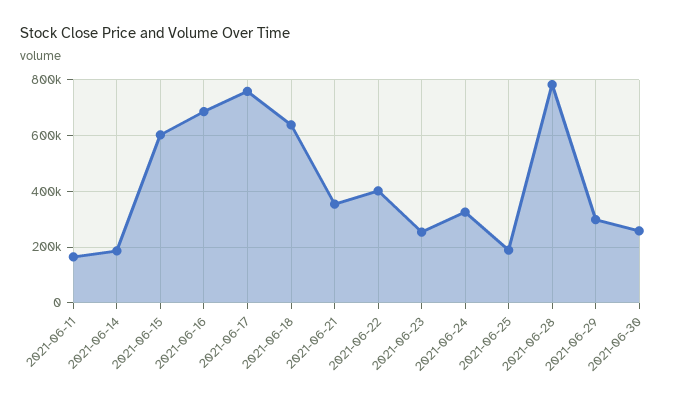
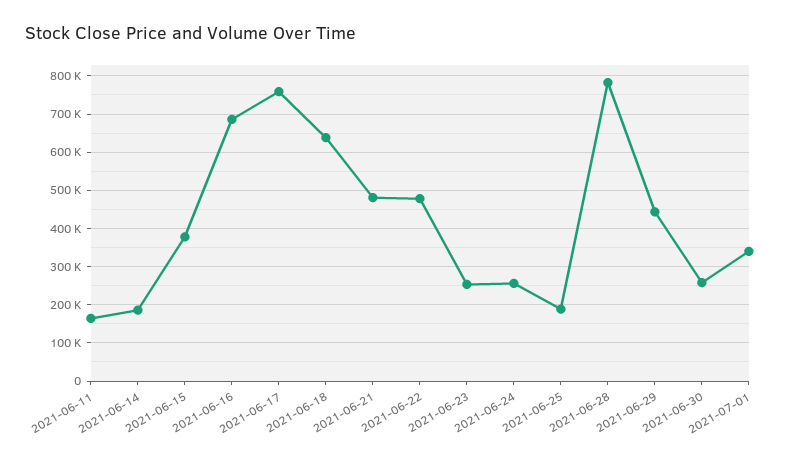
2021-06-15: 600000 -> 380000
2021-06-21: 350000 -> 480000
2021-06-22: 400000 -> 480000
2021-06-24: 325000 -> 260000
2021-06-29: 300000 -> 440000
2021-07-01: none -> 340000

